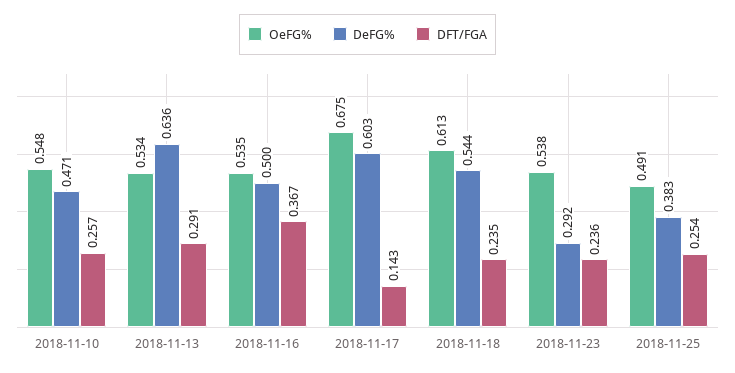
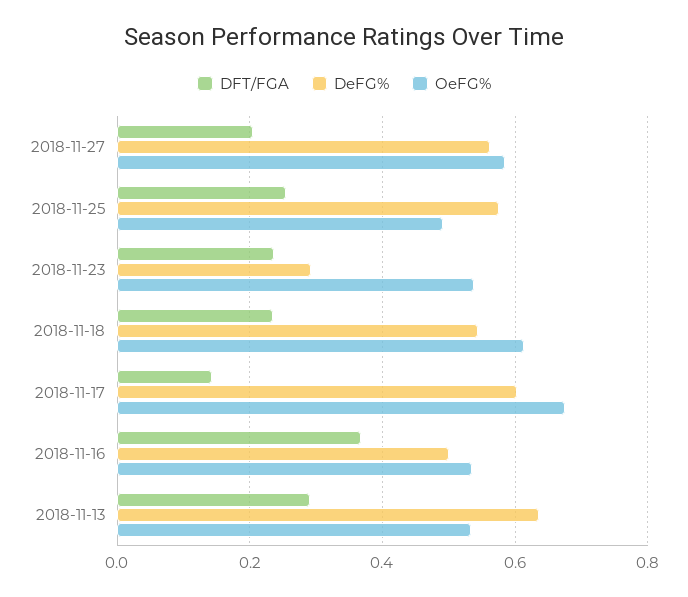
OeFG%, 2018-11-10: 0.548 -> none
DeFG%, 2018-11-10: 0.471 -> none
DFT/FGA, 2018-11-10: 0.257 -> none
DeFG%, 2018-11-25: 0.383 -> 0.58
DFT/FGA, 2018-11-27: none -> 0.2
DeFG%, 2018-11-27: none -> 0.56
OeFG%, 2018-11-27: none -> 0.58

